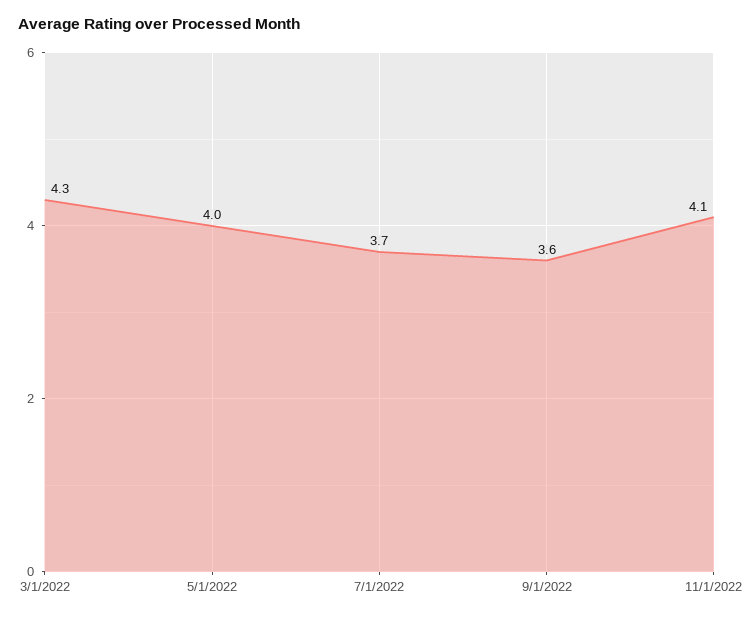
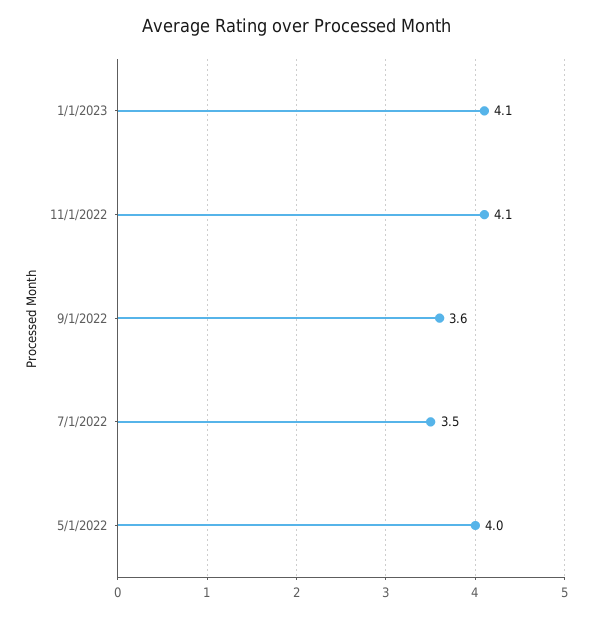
3/1/2022: 4.3 -> none
7/1/2022: 3.7 -> 3.5
1/1/2023: none -> 4.1

